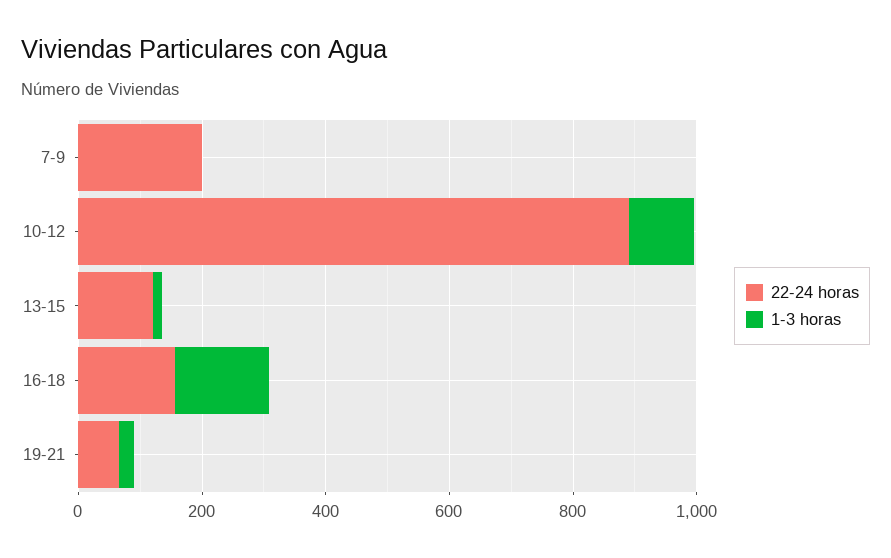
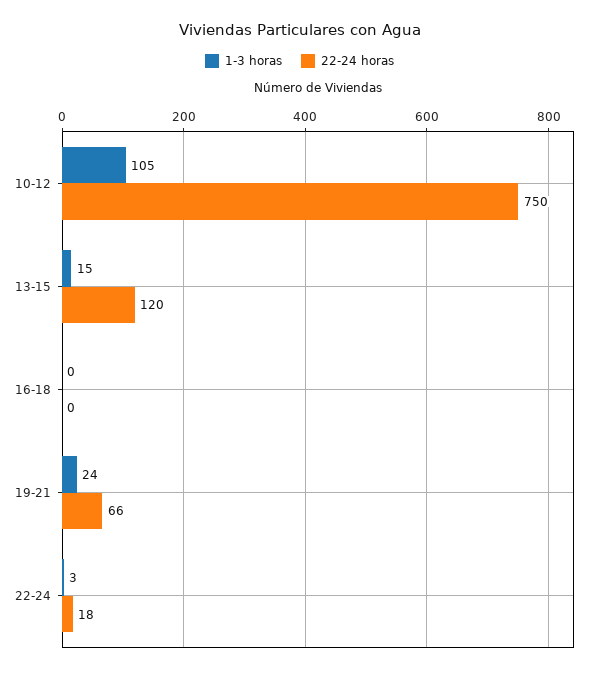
22-24 horas, 7-9: 200 -> none
1-3 horas, 7-9: 0 -> none
22-24 horas, 10-12: 900 -> 750
22-24 horas, 16-18: 150 -> 0
1-3 horas, 16-18: 150 -> 0
1-3 horas, 22-24: none -> 3
22-24 horas, 22-24: none -> 18

